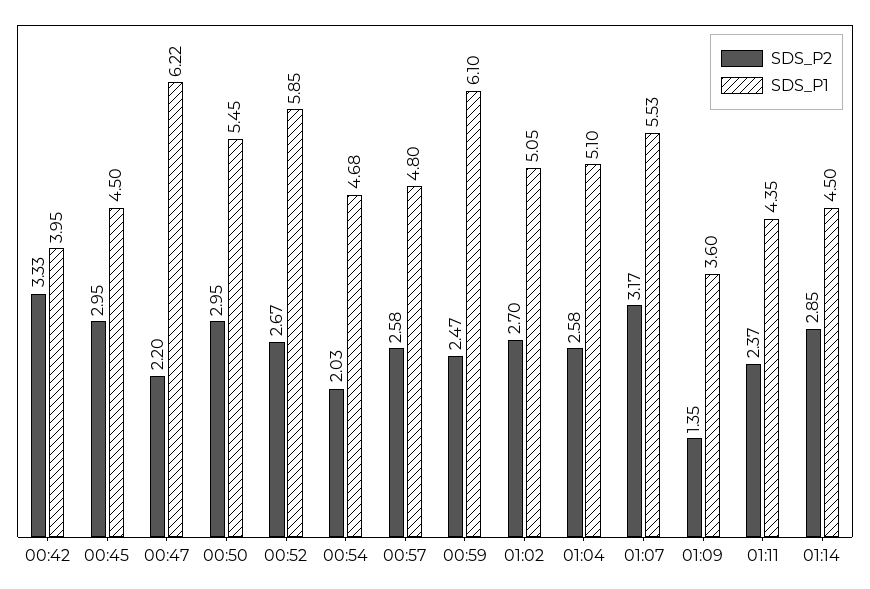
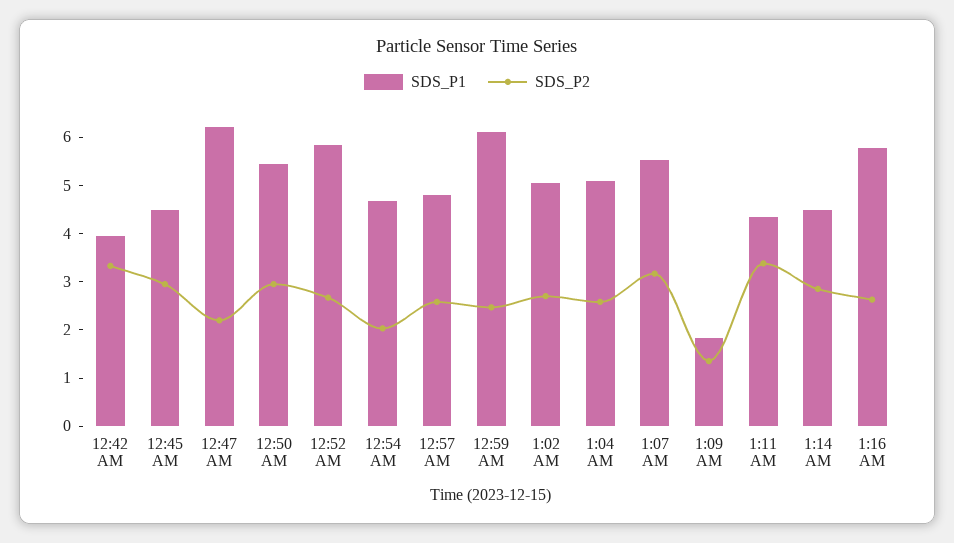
SDS_P1, 01:09: 3.6 -> 1.8
SDS_P2, 01:11: 2.37 -> 3.4
SDS_P1, 1:16 AM: none -> 5.8
SDS_P2, 1:16 AM: none -> 2.6

